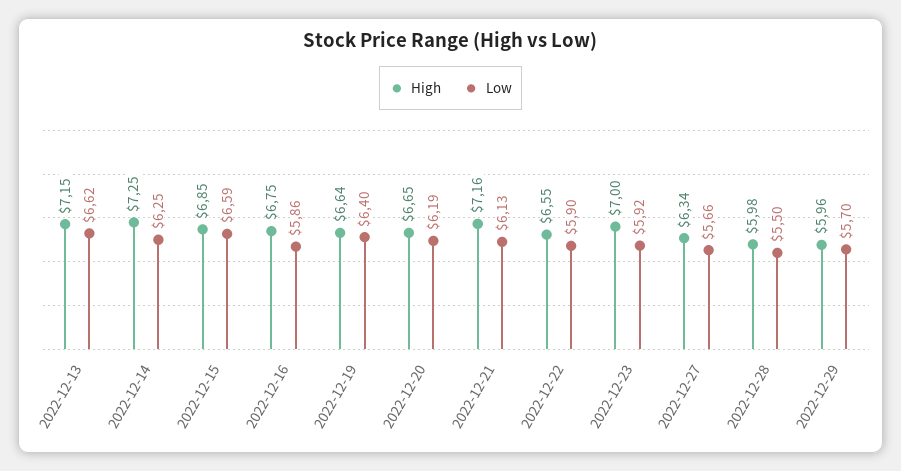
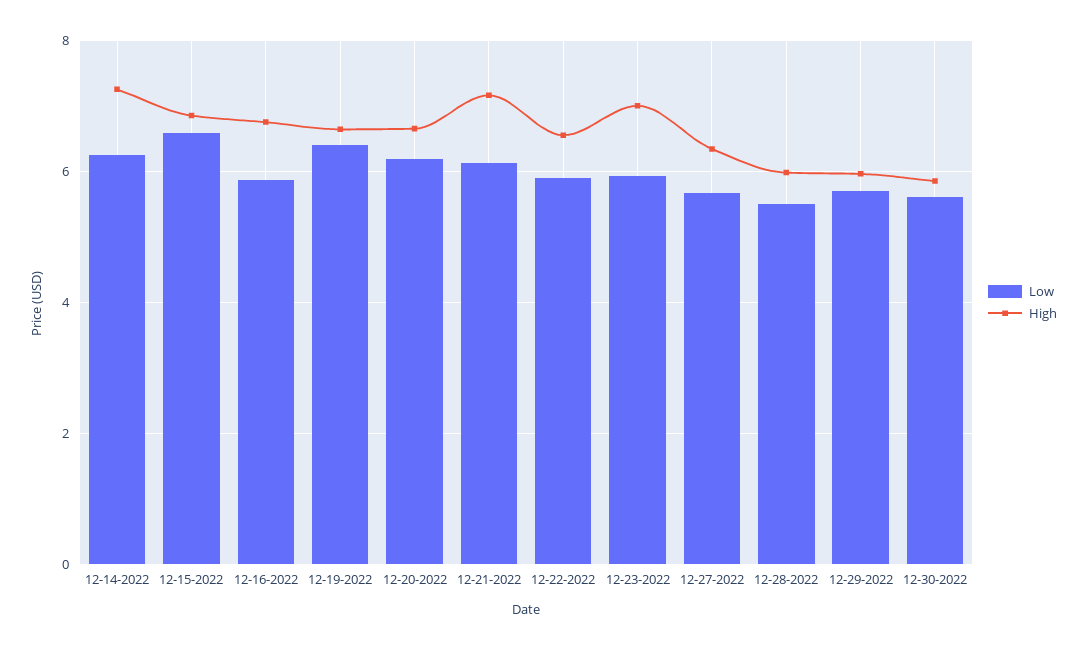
High, 2022-12-13: 7.15 -> none
Low, 2022-12-13: 6.62 -> none
Low, 12-30-2022: none -> 5.6
High, 12-30-2022: none -> 5.8

